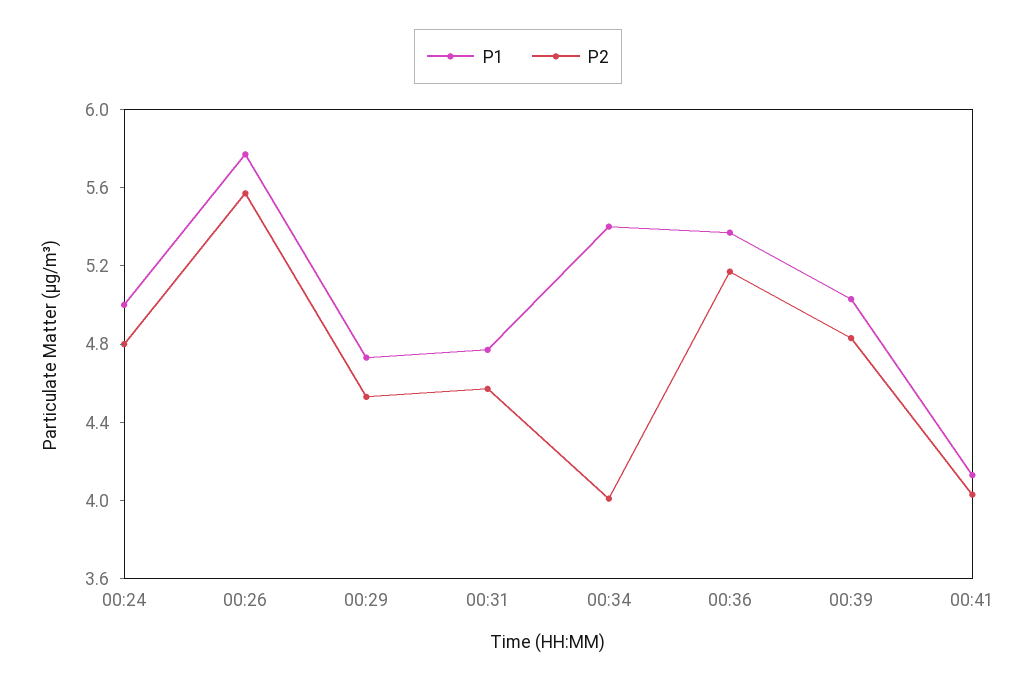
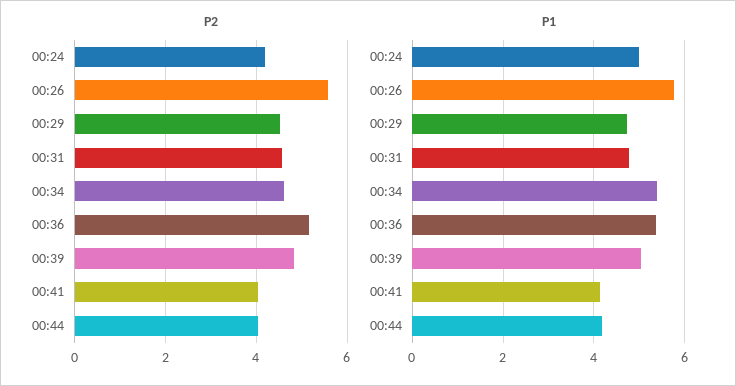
P2, 00:24: 4.8 -> 4.2
P2, 00:34: 4 -> 4.6
P2, 00:44: none -> 4
P1, 00:44: none -> 4.2

